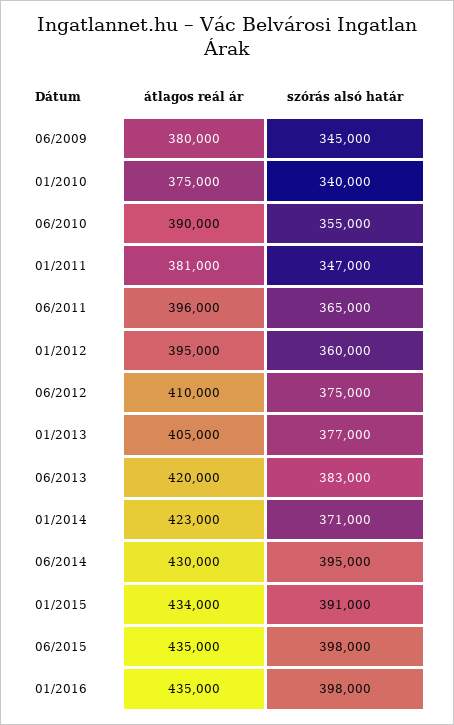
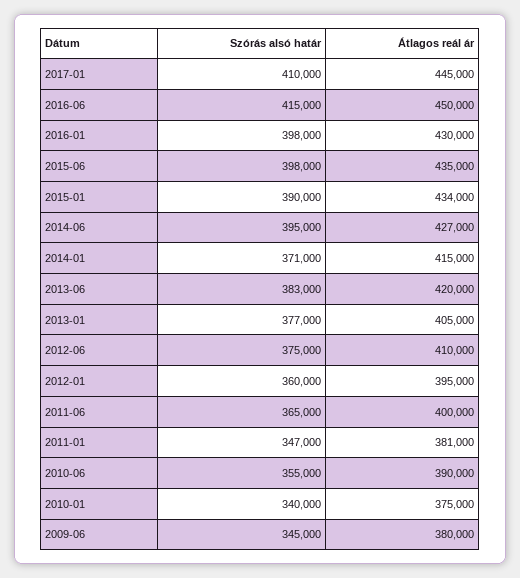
átlagos reál ár, 06/2011: 396000 -> 400000
átlagos reál ár, 01/2014: 423000 -> 415000
átlagos reál ár, 06/2014: 430000 -> 427000
szórás alsó határ, 01/2015: 391000 -> 390000
átlagos reál ár, 01/2016: 435000 -> 430000
szórás alsó határ, 2017-01: none -> 410000
átlagos reál ár, 2017-01: none -> 445000
szórás alsó határ, 2016-06: none -> 415000
átlagos reál ár, 2016-06: none -> 450000

